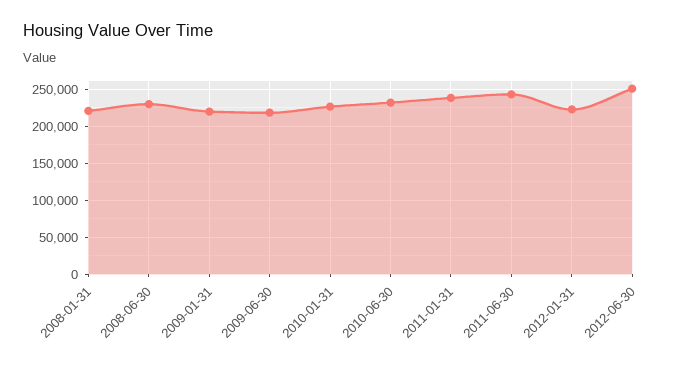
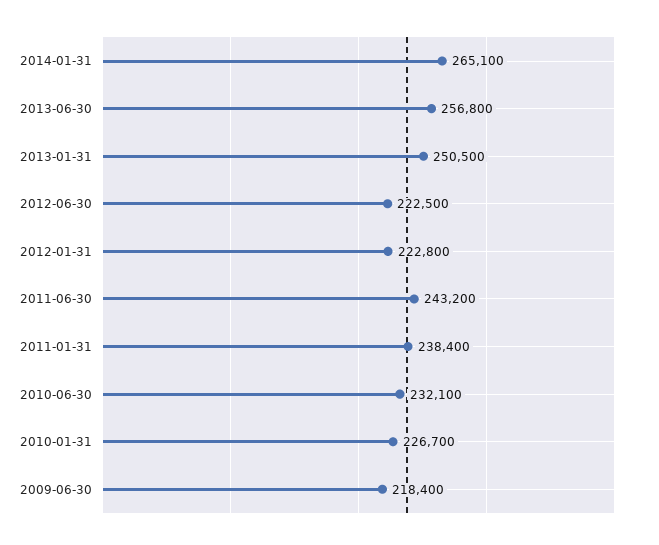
2008-01-31: 220000 -> none
2008-06-30: 230000 -> none
2009-01-31: 220000 -> none
2012-06-30: 250000 -> 222500
2014-01-31: none -> 265100
2013-06-30: none -> 256800
2013-01-31: none -> 250500

